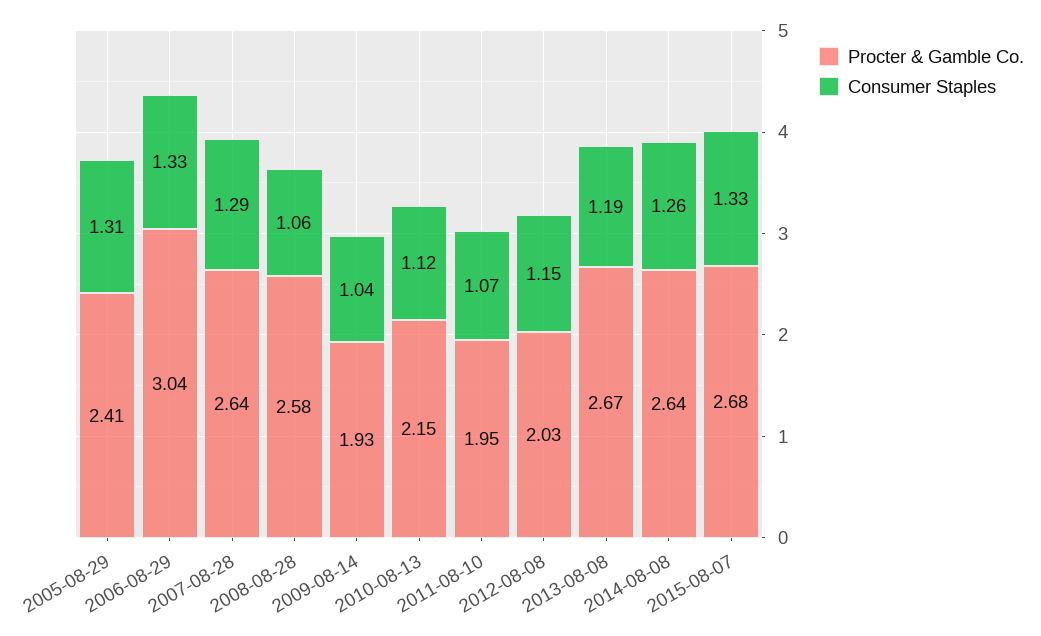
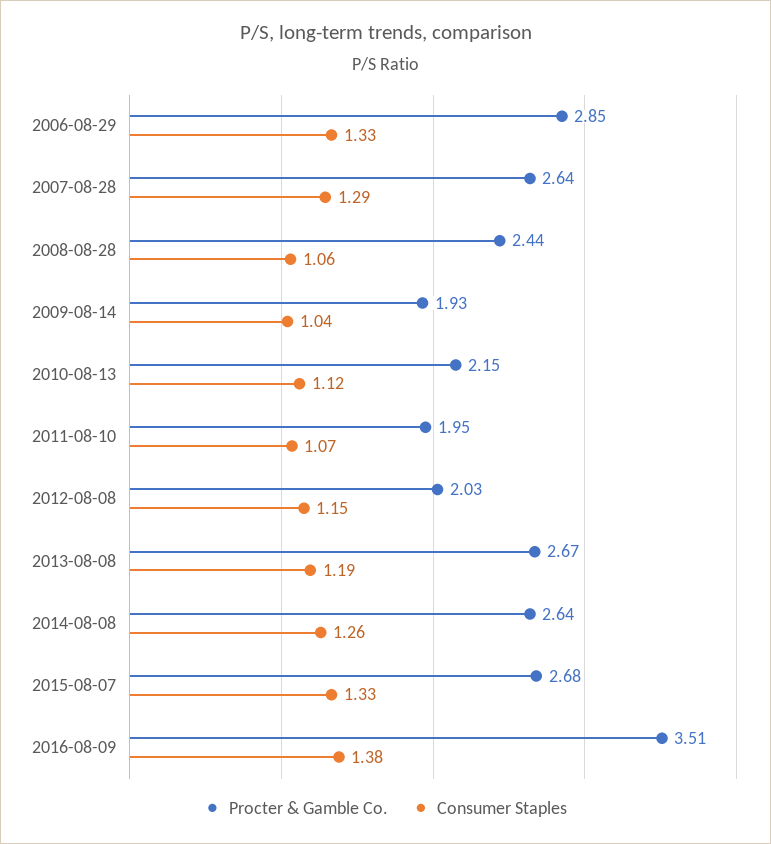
Procter & Gamble Co., 2005-08-29: 2.41 -> none
Consumer Staples, 2005-08-29: 1.31 -> none
Procter & Gamble Co., 2006-08-29: 3.04 -> 2.85
Procter & Gamble Co., 2008-08-28: 2.58 -> 2.44
Procter & Gamble Co., 2016-08-09: none -> 3.51
Consumer Staples, 2016-08-09: none -> 1.38

